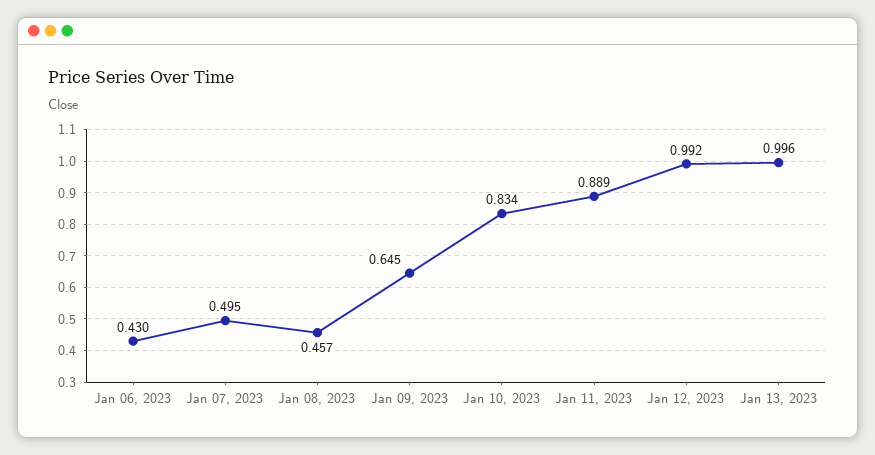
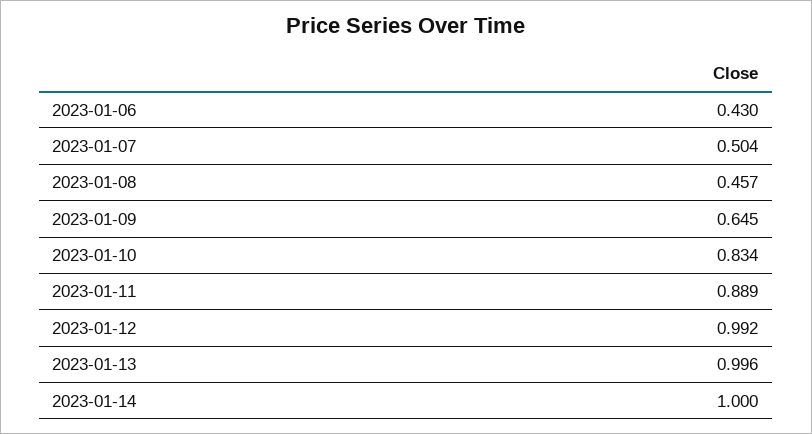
Jan 07, 2023: 0.495 -> 0.504
2023-01-14: none -> 1

